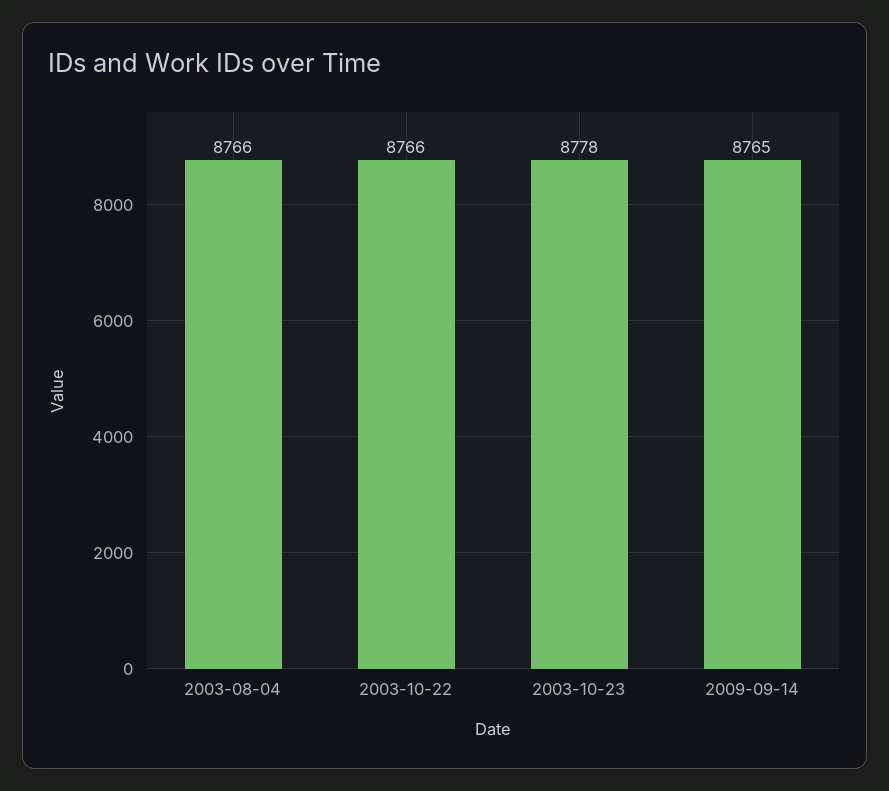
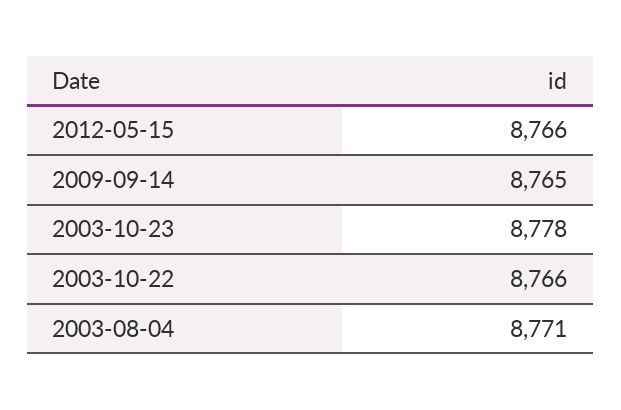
2003-08-04: 8766 -> 8771
2012-05-15: none -> 8766

